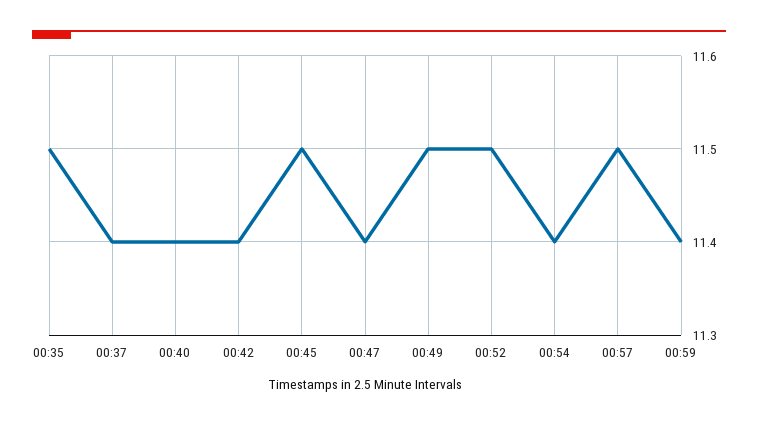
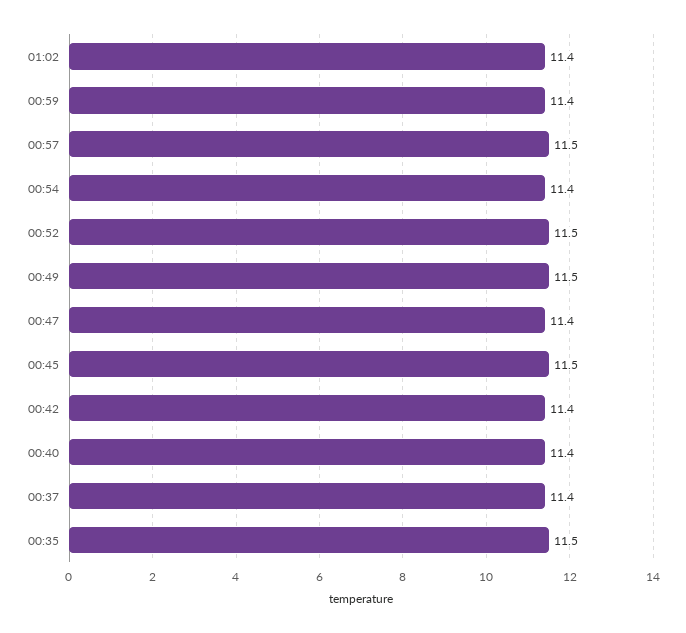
01:02: none -> 11.4

